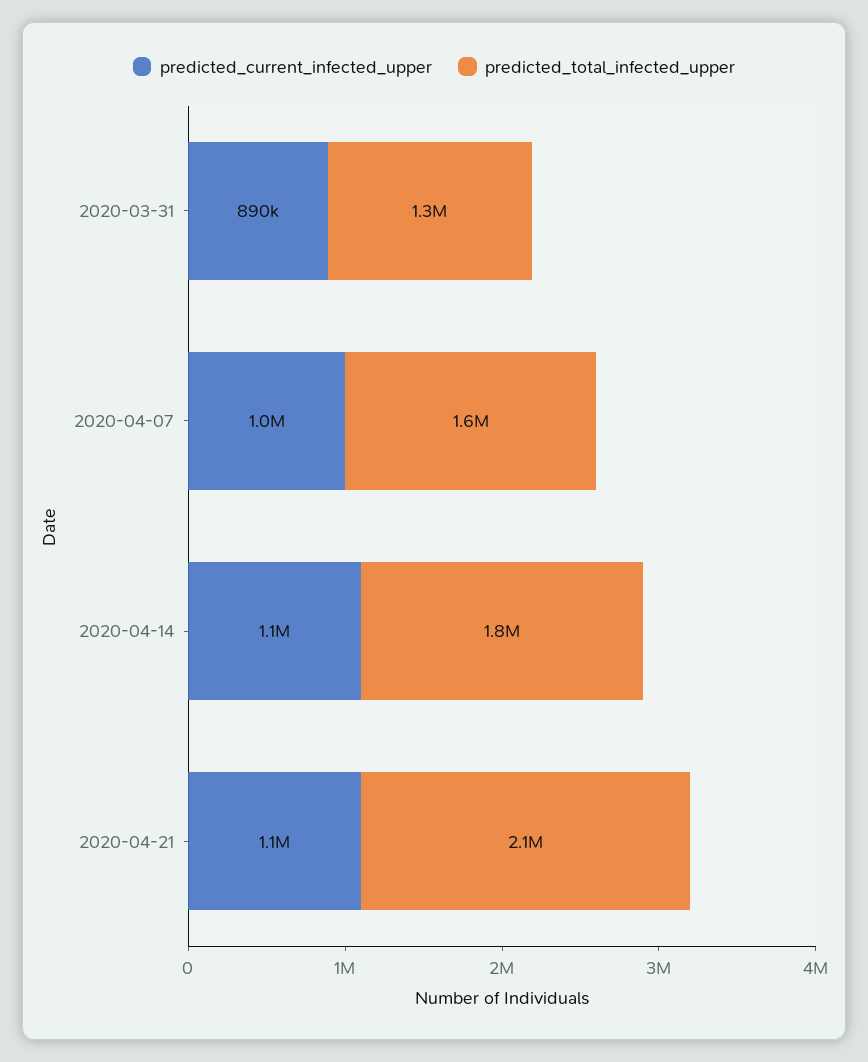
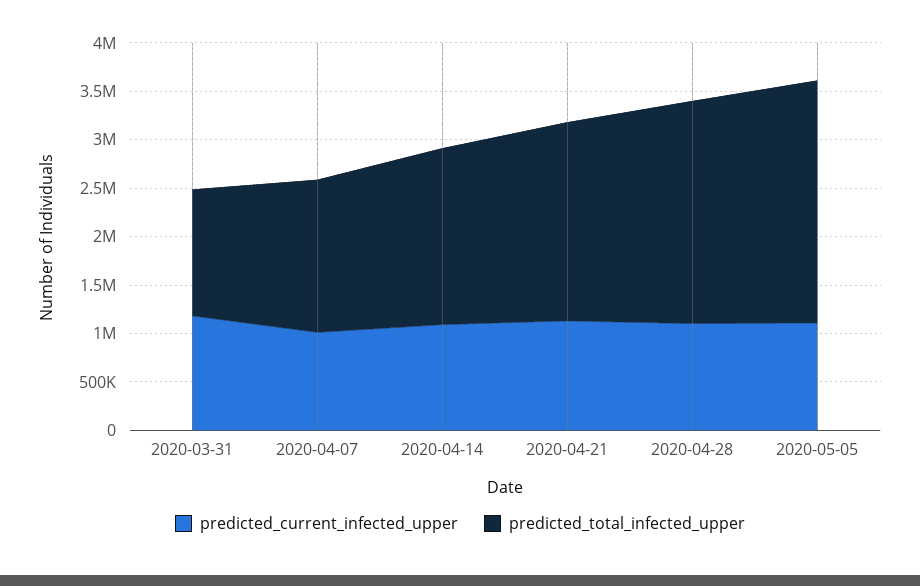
predicted_current_infected_upper, 2020-03-31: 890000 -> 1200000
predicted_current_infected_upper, 2020-04-28: none -> 1100000
predicted_total_infected_upper, 2020-04-28: none -> 2300000
predicted_current_infected_upper, 2020-05-05: none -> 1100000
predicted_total_infected_upper, 2020-05-05: none -> 2500000

